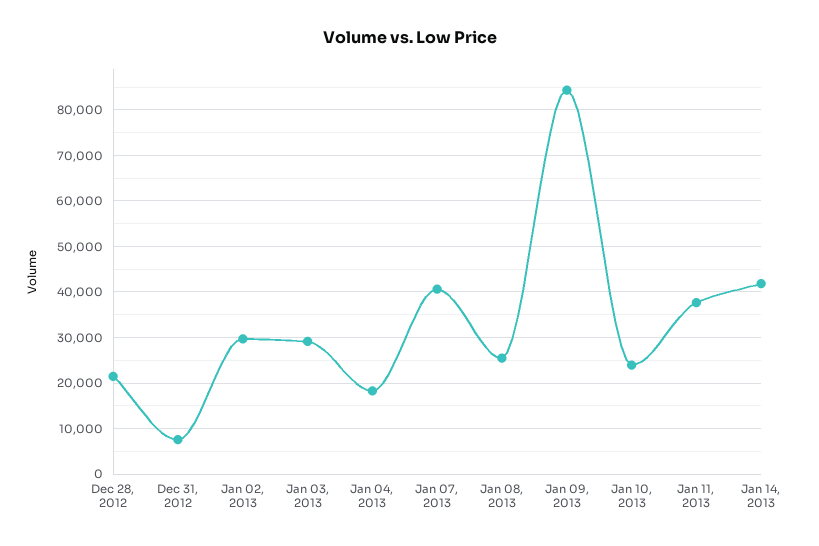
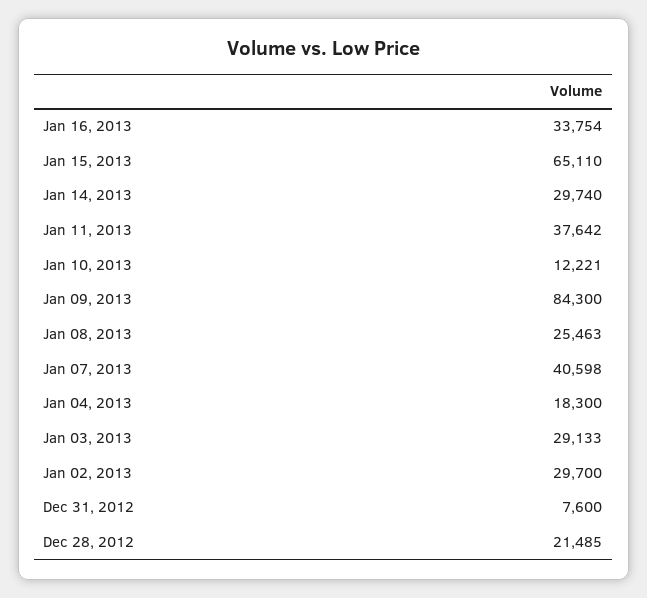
Jan 10, 2013: 24000 -> 12221
Jan 14, 2013: 42000 -> 29740
Jan 16, 2013: none -> 33754
Jan 15, 2013: none -> 65110

